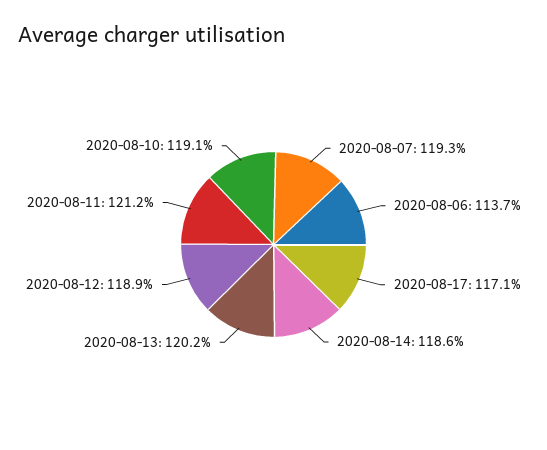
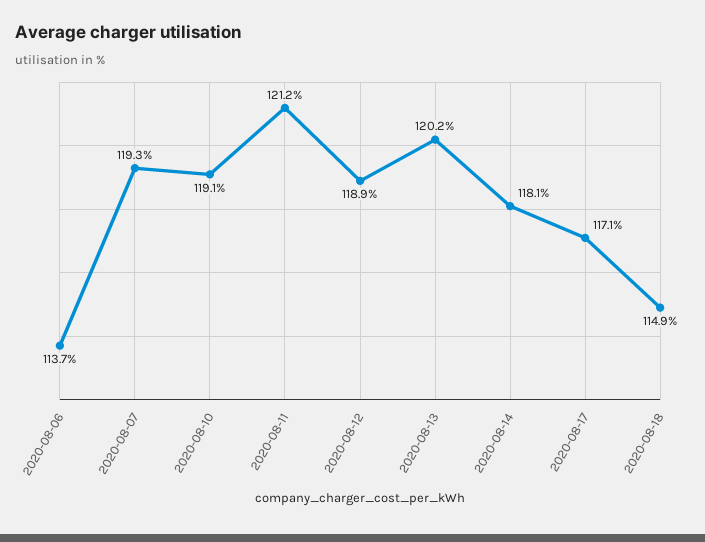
2020-08-14: 118.6 -> 118.1
2020-08-18: none -> 114.9

